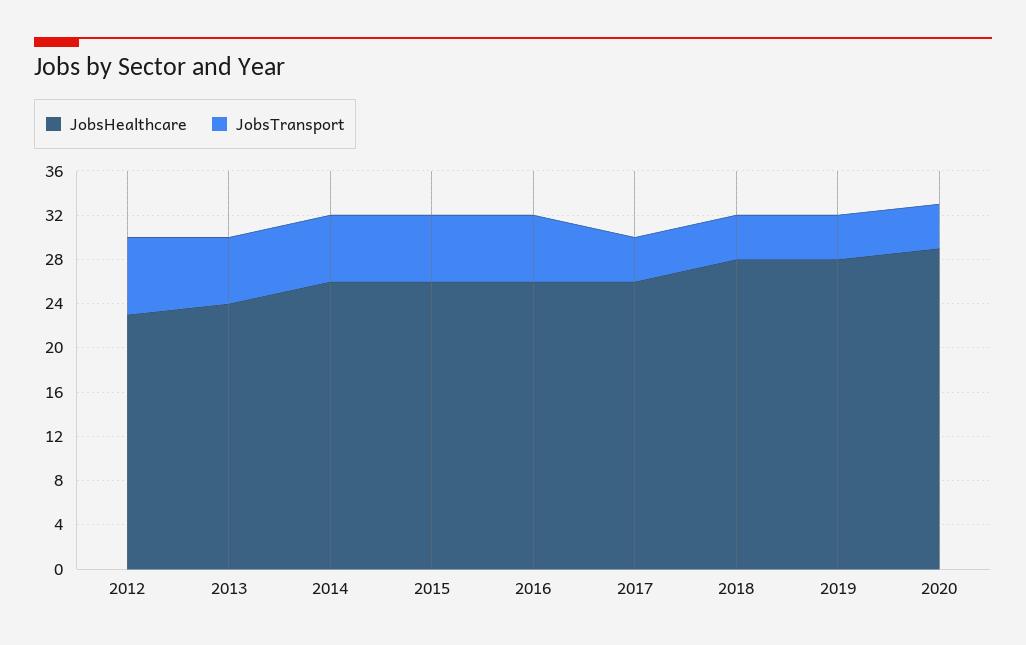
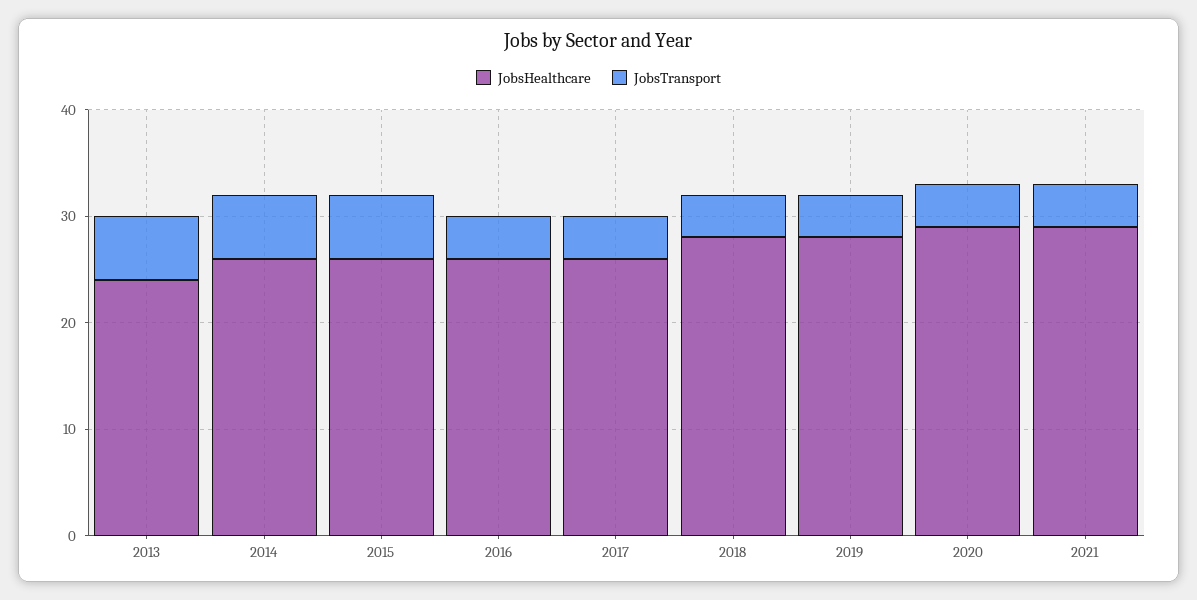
JobsHealthcare, 2012: 23 -> none
JobsTransport, 2012: 7 -> none
JobsTransport, 2016: 6 -> 4
JobsHealthcare, 2021: none -> 29
JobsTransport, 2021: none -> 4

